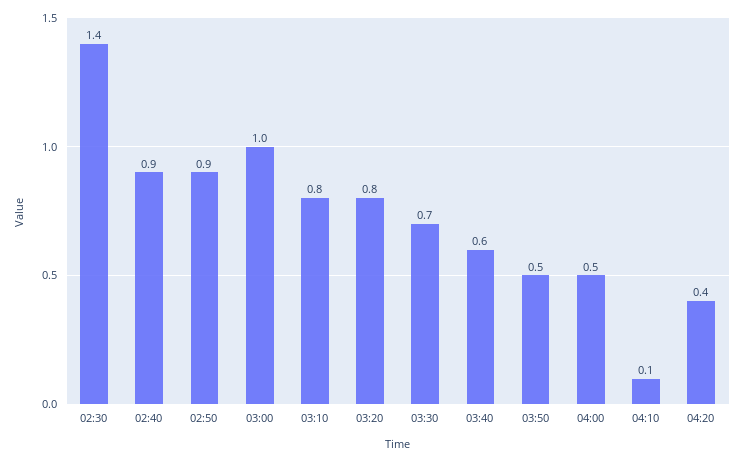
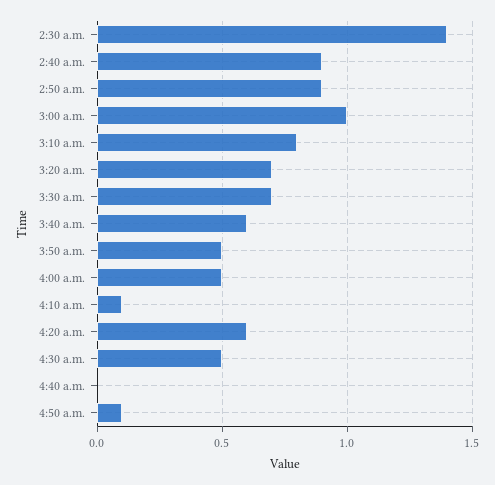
03:20: 0.8 -> 0.7
04:20: 0.4 -> 0.6
4:30 a.m.: none -> 0.5
4:40 a.m.: none -> 0
4:50 a.m.: none -> 0.1

